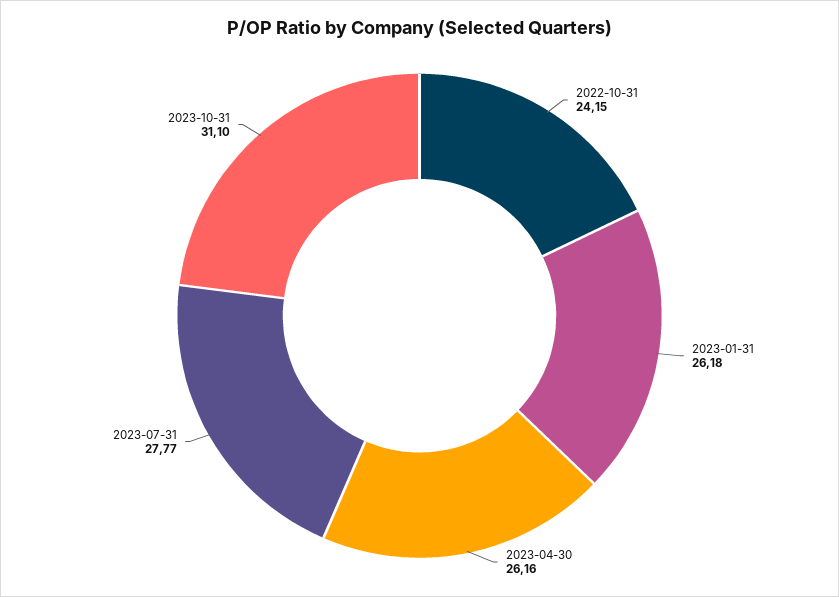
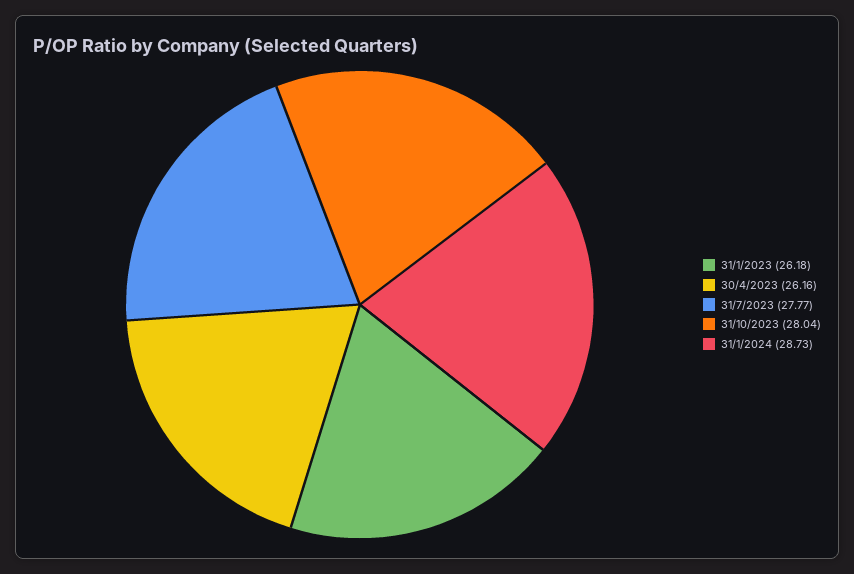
2022-10-31: 24.15 -> none
2023-10-31: 31.1 -> 28.04
31/1/2024: none -> 28.73

